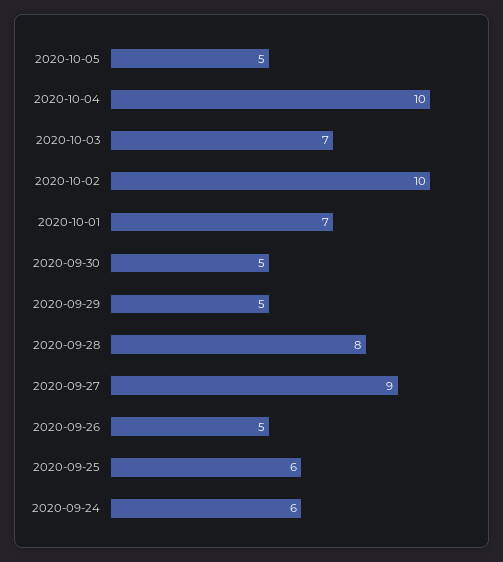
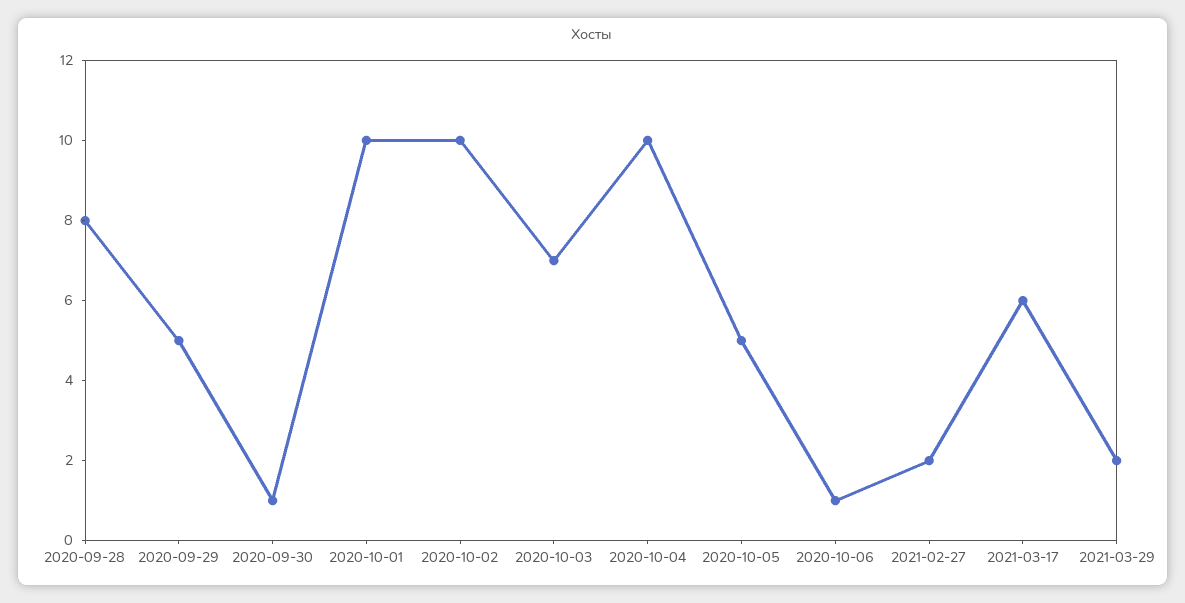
2020-10-01: 7 -> 10
2020-09-30: 5 -> 1
2020-09-27: 9 -> none
2020-09-26: 5 -> none
2020-09-25: 6 -> none
2020-09-24: 6 -> none
2020-10-06: none -> 1
2021-02-27: none -> 2
2021-03-17: none -> 6
2021-03-29: none -> 2

